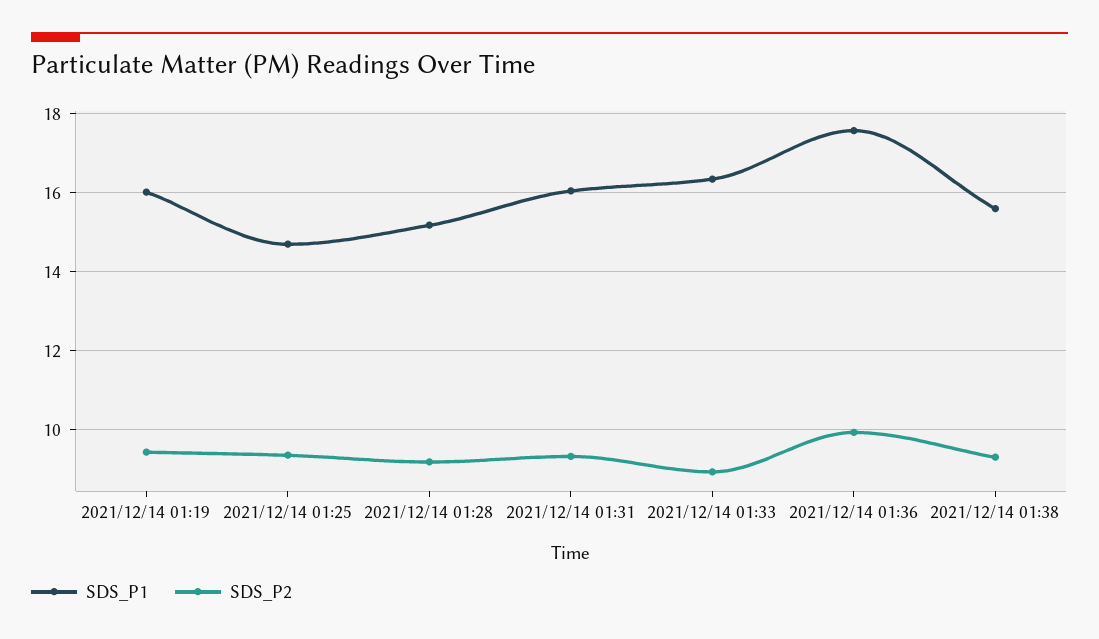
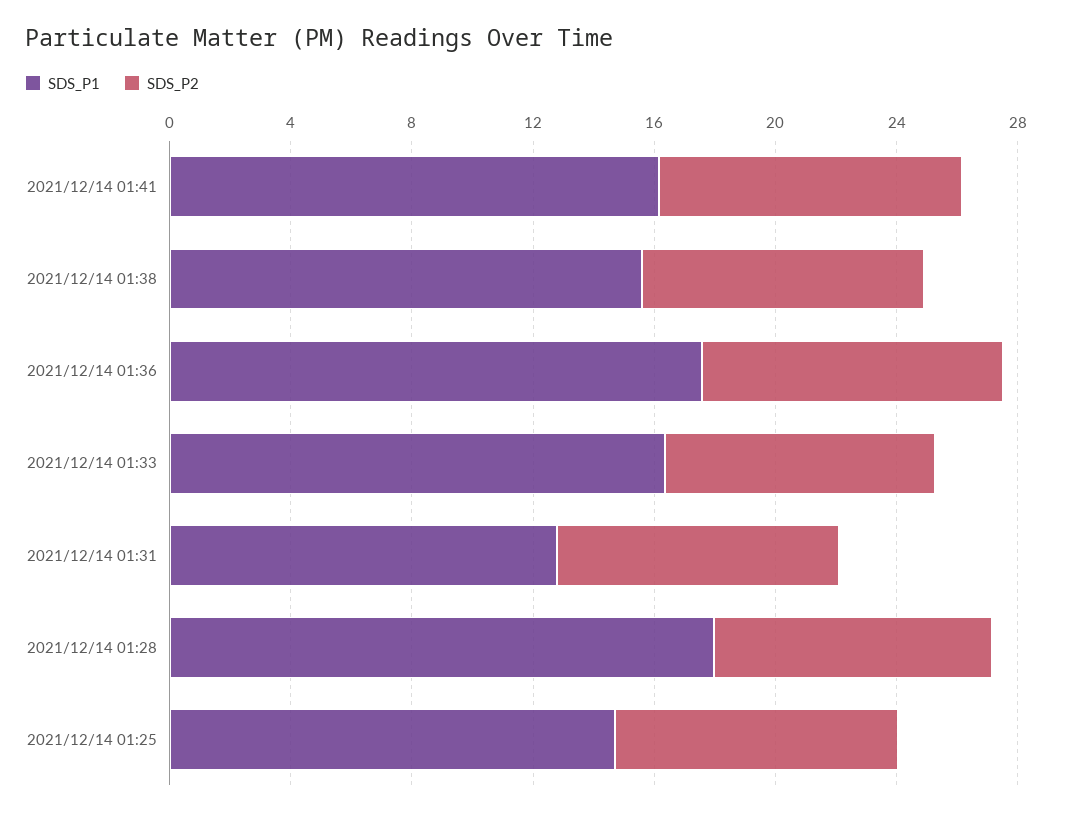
SDS_P1, 2021/12/14 01:19: 16 -> none
SDS_P2, 2021/12/14 01:19: 9.4 -> none
SDS_P1, 2021/12/14 01:28: 15.2 -> 18
SDS_P1, 2021/12/14 01:31: 16 -> 13
SDS_P1, 2021/12/14 01:41: none -> 16
SDS_P2, 2021/12/14 01:41: none -> 10

